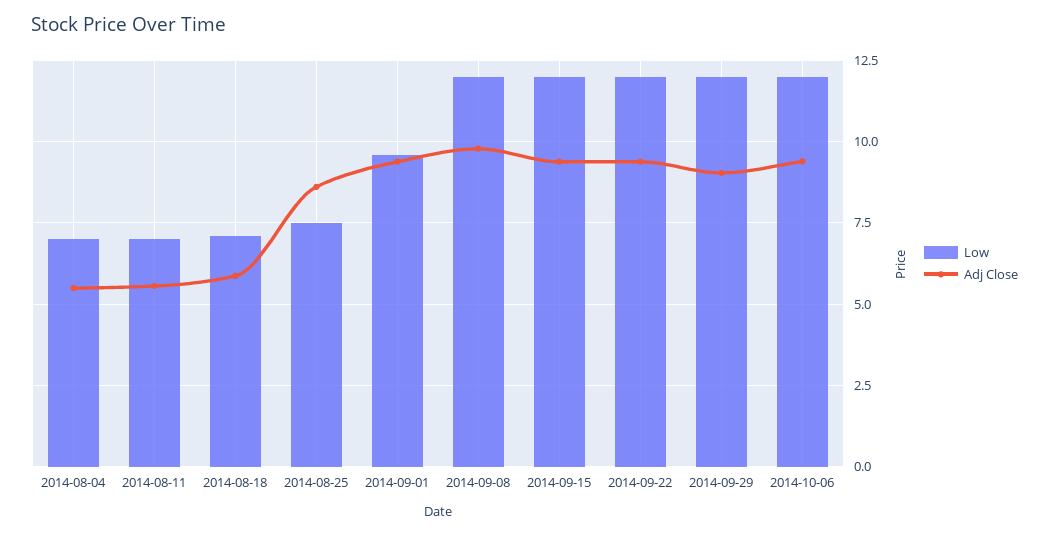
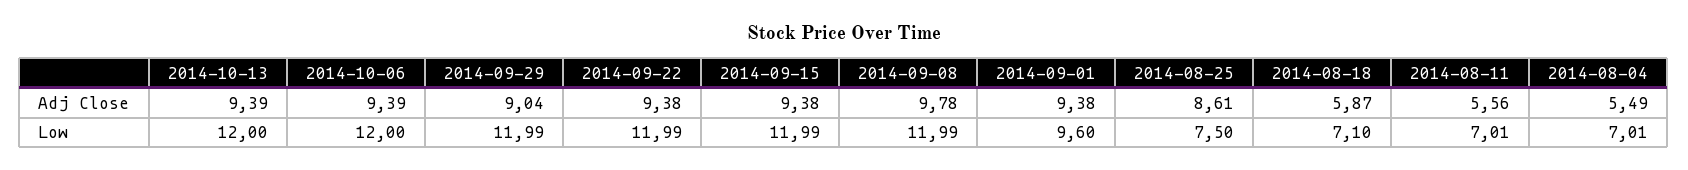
Adj Close, 2014-10-13: none -> 9.39
Low, 2014-10-13: none -> 12

